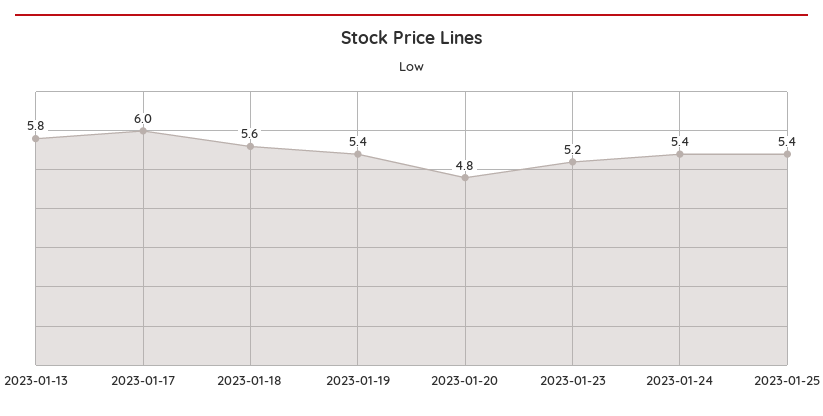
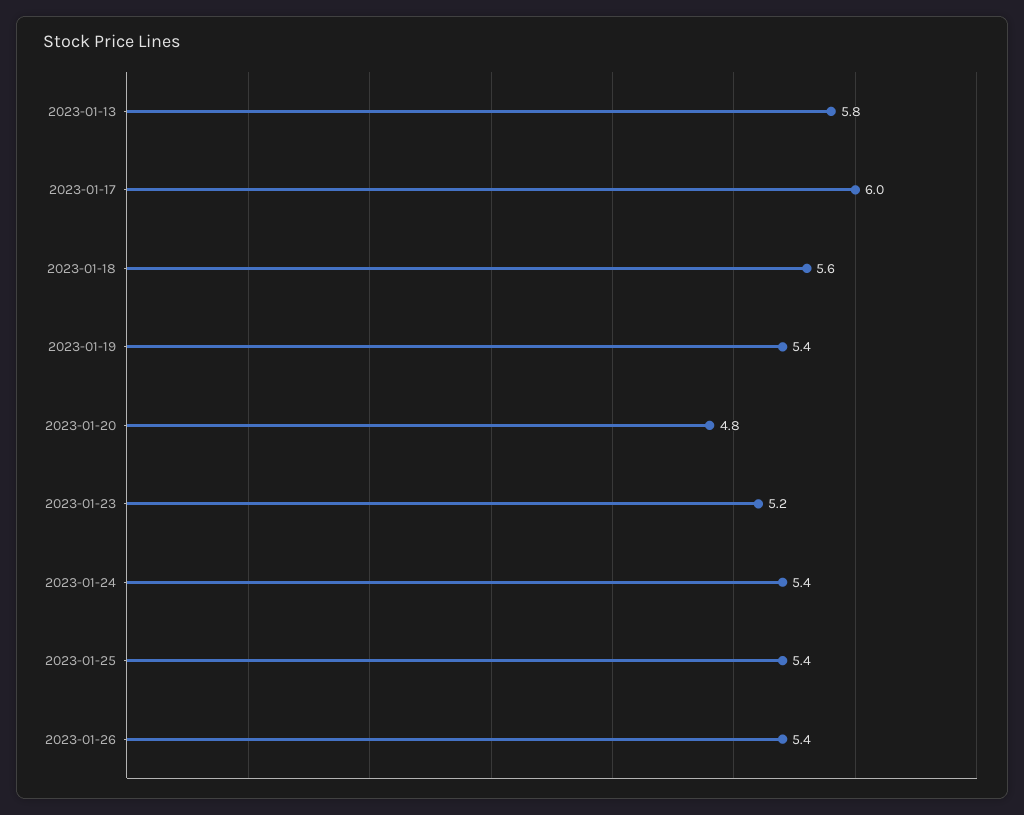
2023-01-26: none -> 5.4

